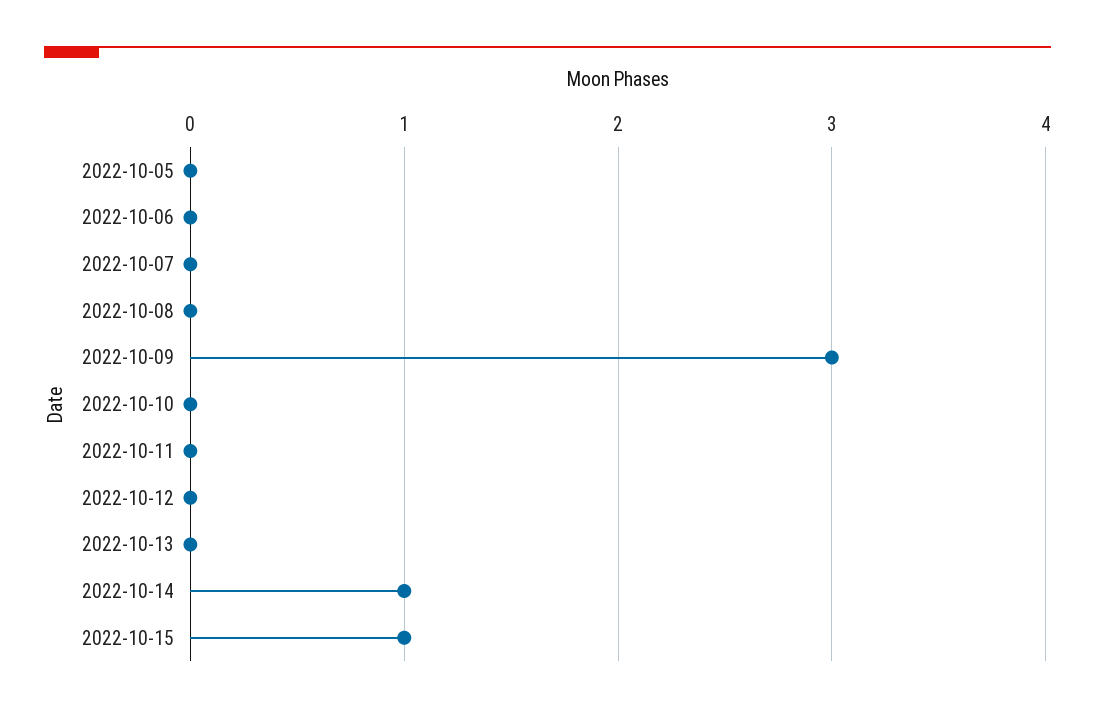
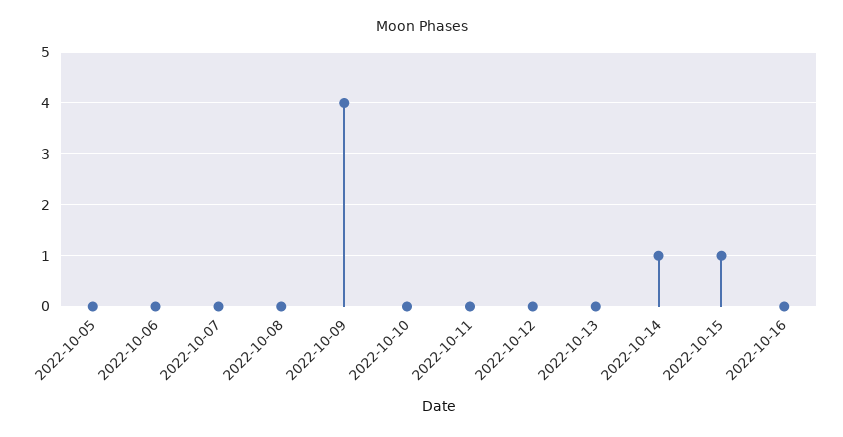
2022-10-09: 3 -> 4
2022-10-16: none -> 0

